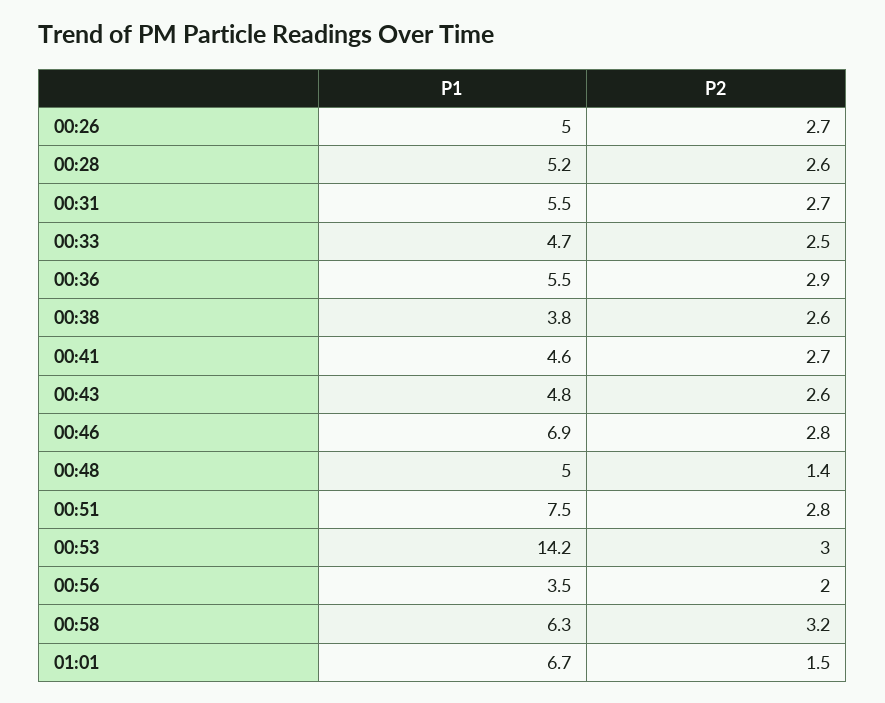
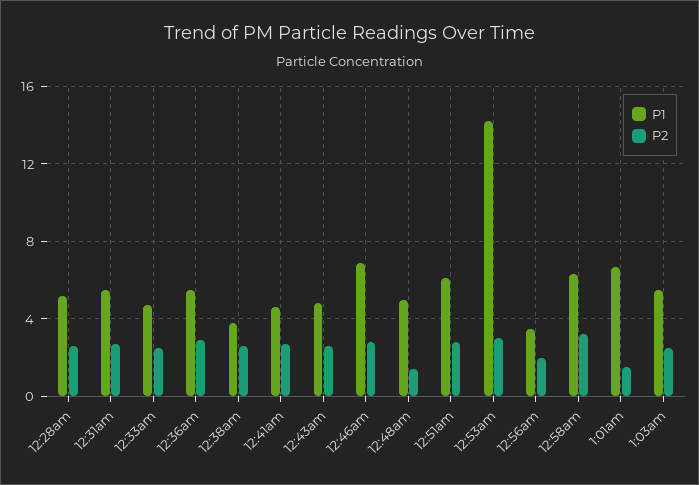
P1, 00:26: 5 -> none
P2, 00:26: 2.7 -> none
P1, 00:51: 7.5 -> 6
P1, 1:03am: none -> 5.5
P2, 1:03am: none -> 2.5

